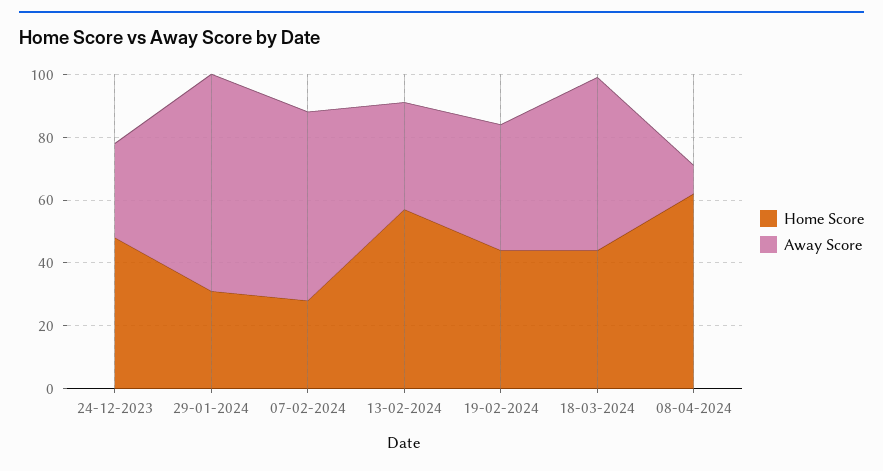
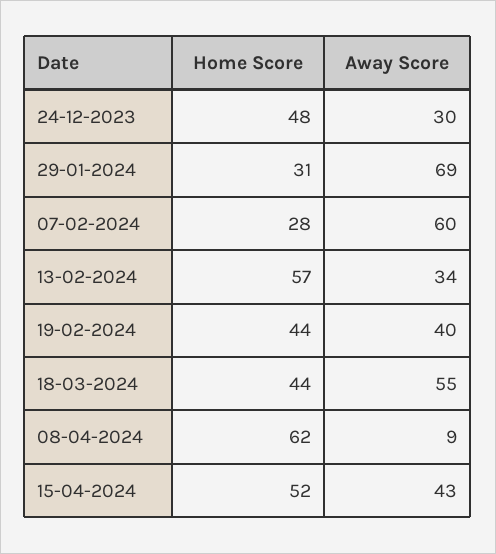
Home Score, 15-04-2024: none -> 52
Away Score, 15-04-2024: none -> 43

